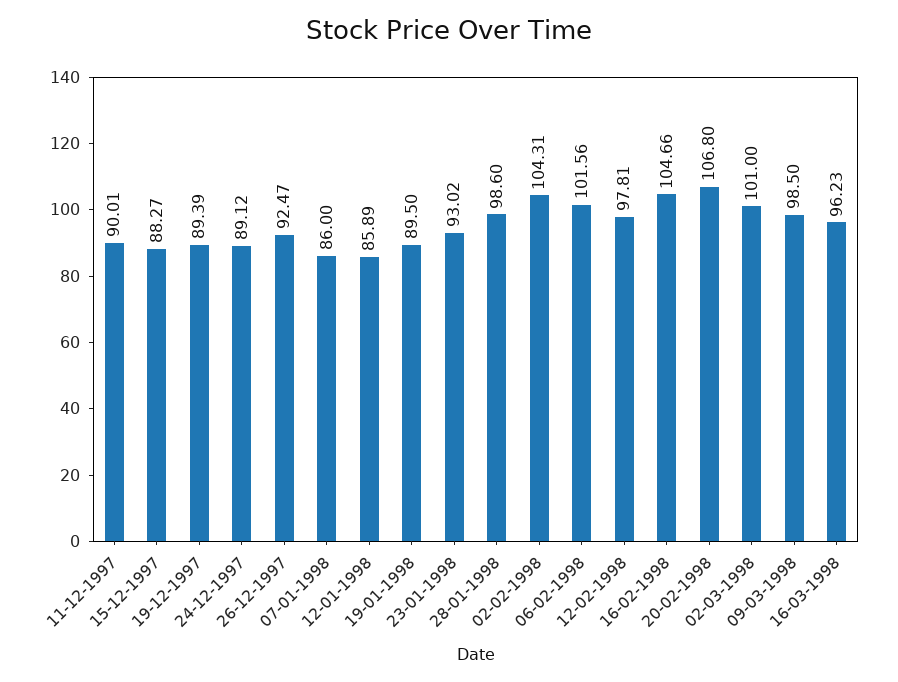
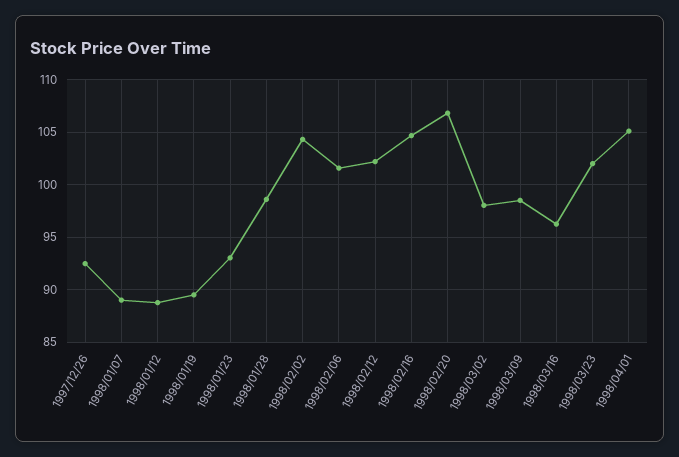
11-12-1997: 90.01 -> none
15-12-1997: 88.27 -> none
19-12-1997: 89.39 -> none
24-12-1997: 89.12 -> none
07-01-1998: 86 -> 89
12-01-1998: 85.89 -> 89
12-02-1998: 97.81 -> 102
02-03-1998: 101 -> 98
1998/03/23: none -> 102
1998/04/01: none -> 105

